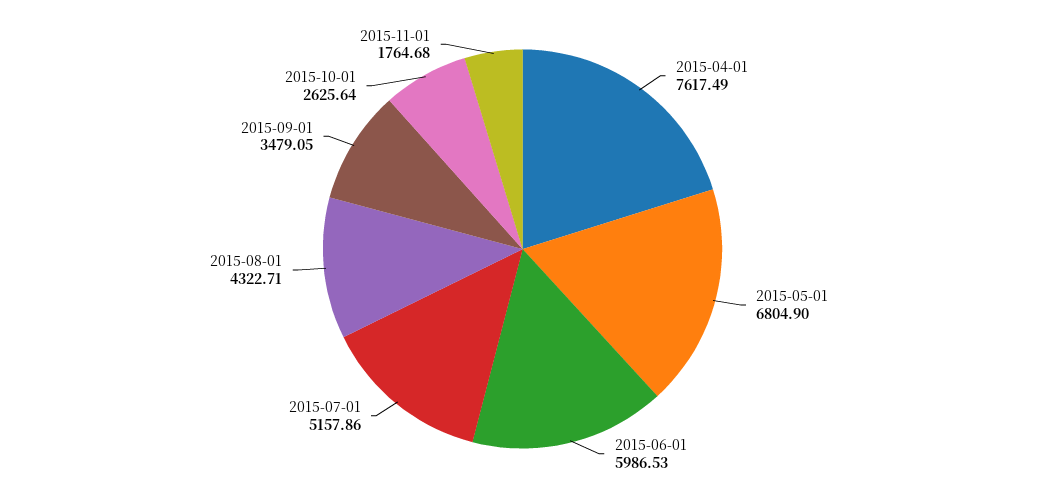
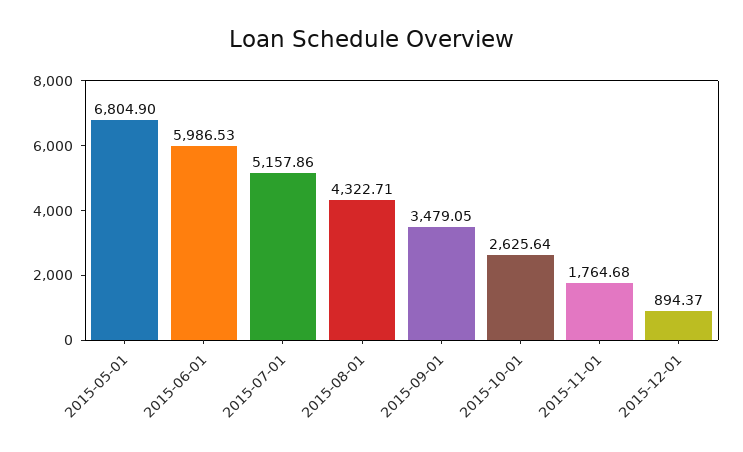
2015-04-01: 7617.49 -> none
2015-12-01: none -> 894.37

